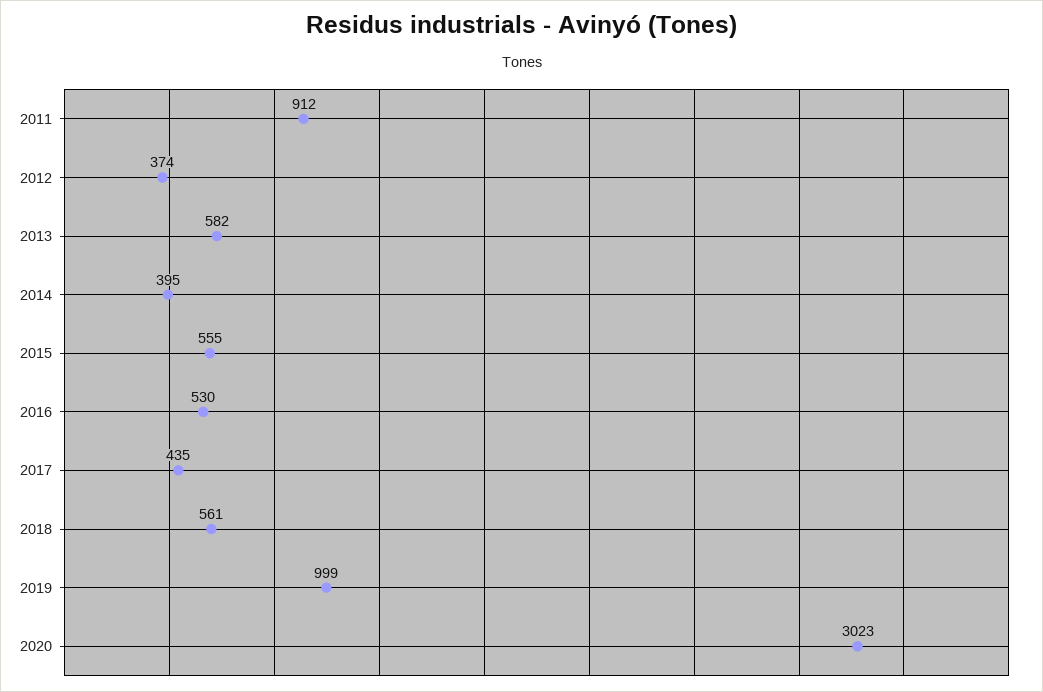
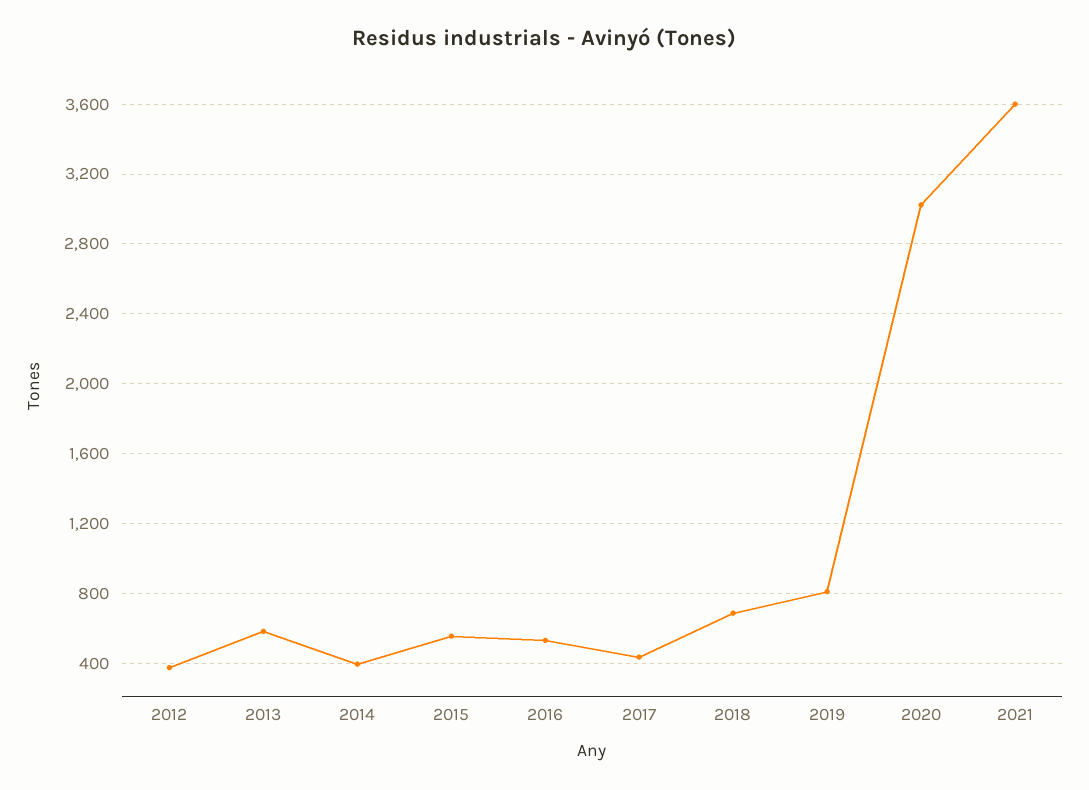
2011: 912 -> none
2018: 561 -> 700
2019: 999 -> 800
2021: none -> 3600

